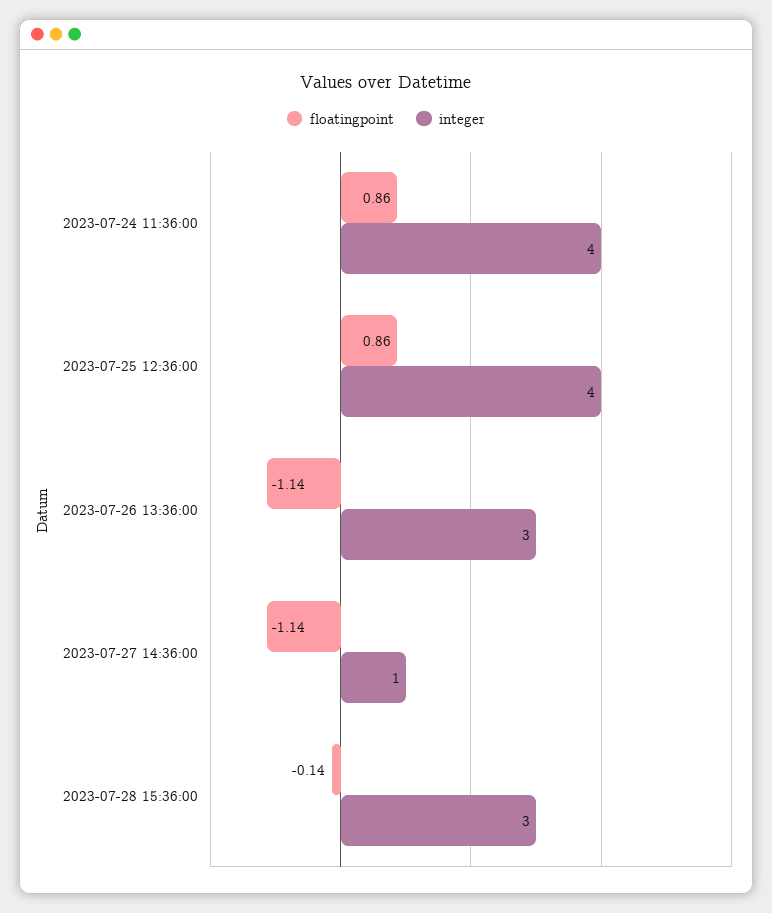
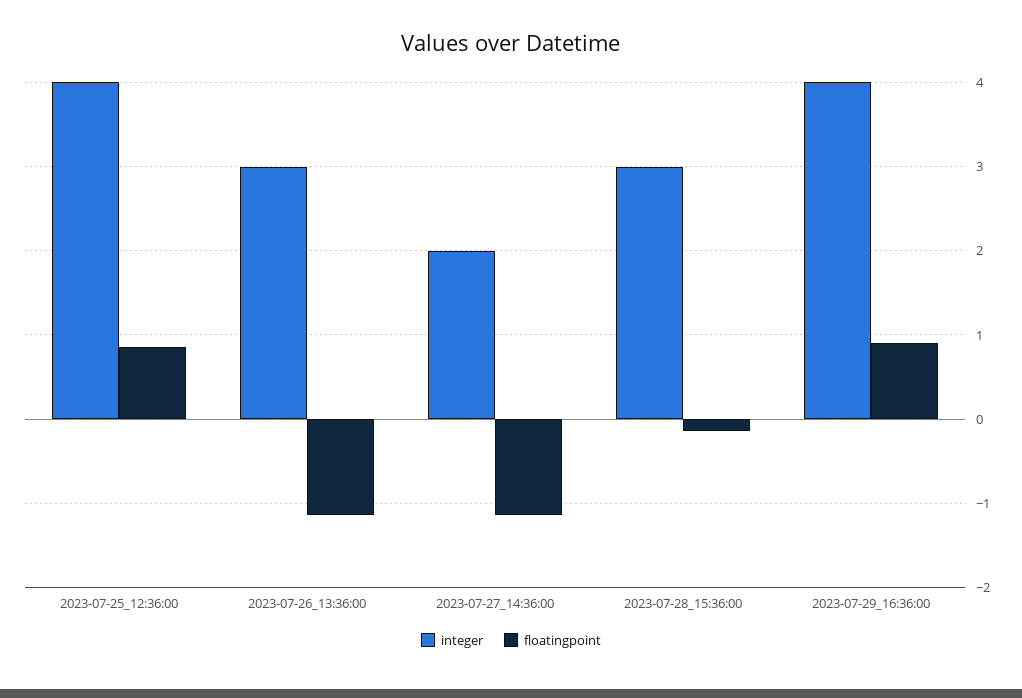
floatingpoint, 2023-07-24 11:36:00: 0.86 -> none
integer, 2023-07-24 11:36:00: 4 -> none
integer, 2023-07-27 14:36:00: 1 -> 2
integer, 2023-07-29_16:36:00: none -> 4
floatingpoint, 2023-07-29_16:36:00: none -> 0.9

